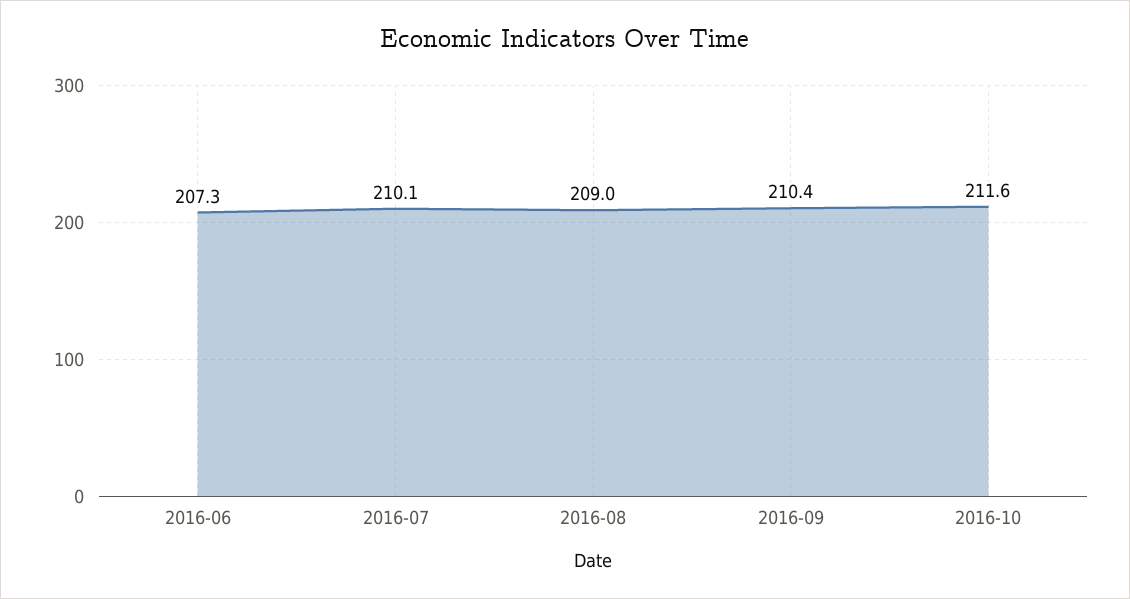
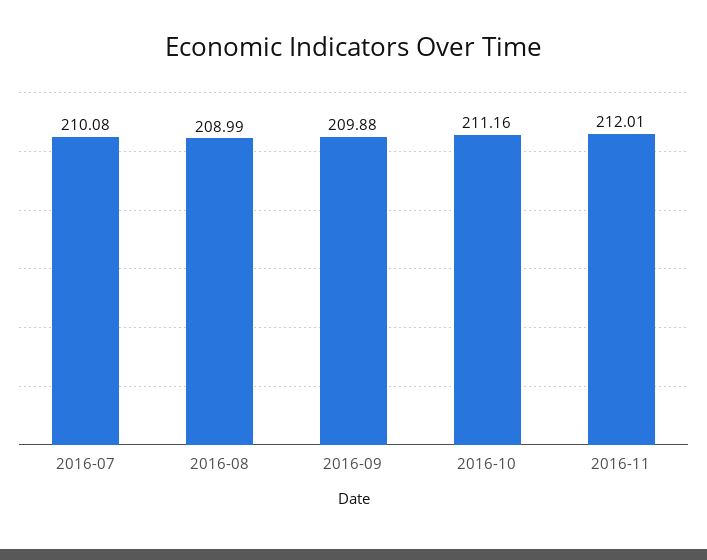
2016-06: 207.3 -> none
2016-09: 210.4 -> 209.88
2016-10: 211.6 -> 211.16
2016-11: none -> 212.01

